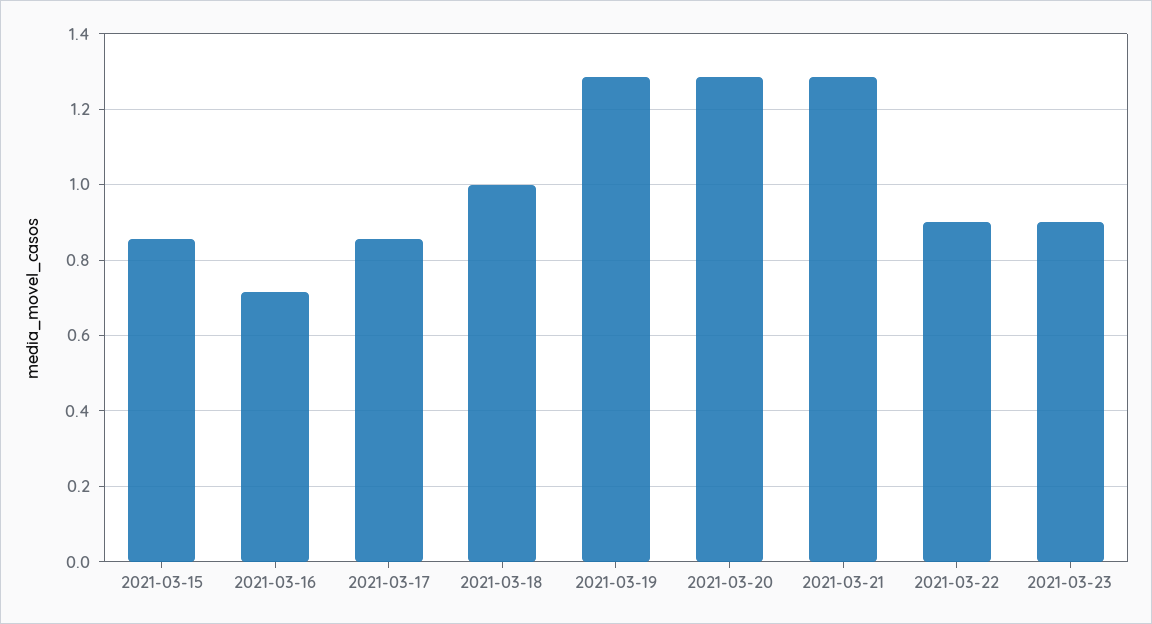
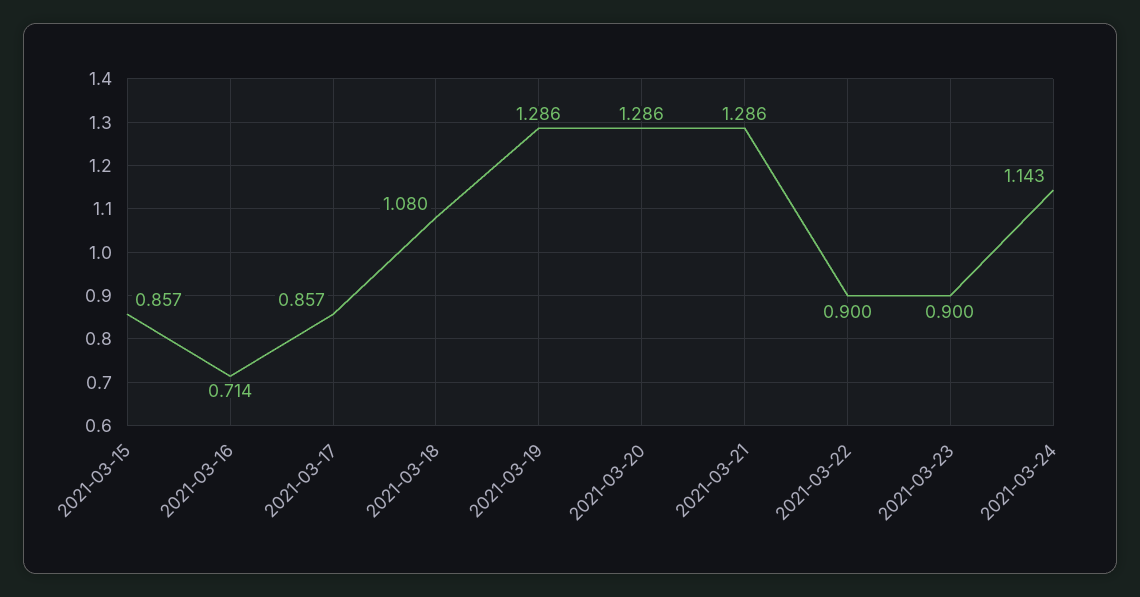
2021-03-18: 1 -> 1.08
2021-03-24: none -> 1.143

